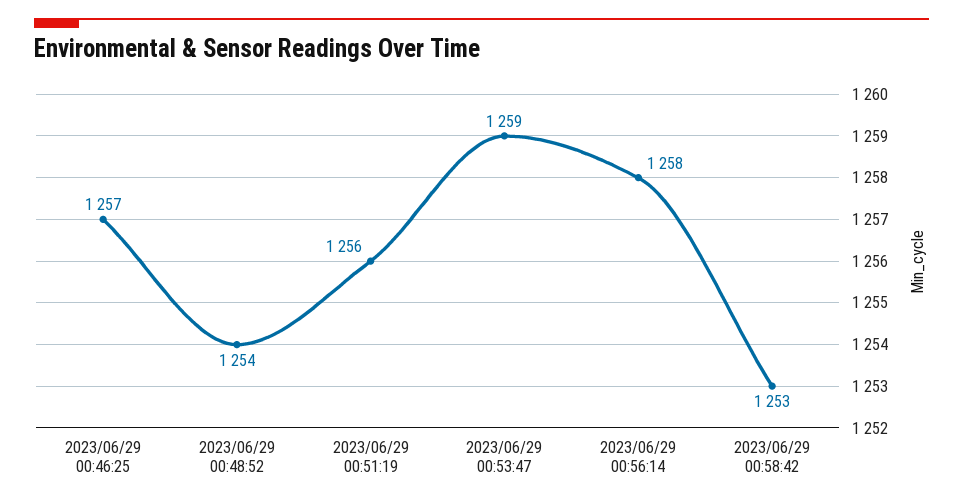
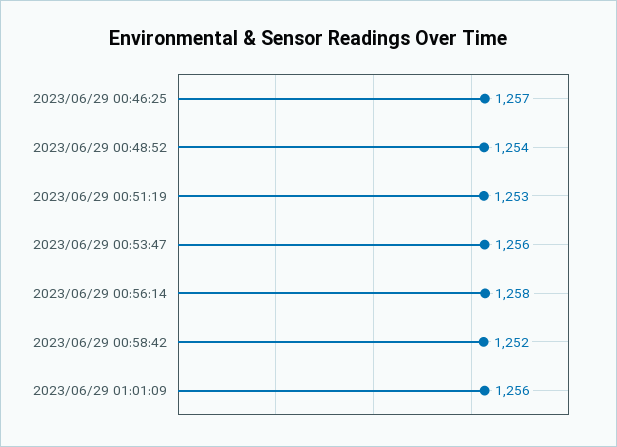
2023/06/29 00:51:19: 1256 -> 1253
2023/06/29 00:53:47: 1259 -> 1256
2023/06/29 00:58:42: 1253 -> 1252
2023/06/29 01:01:09: none -> 1256

